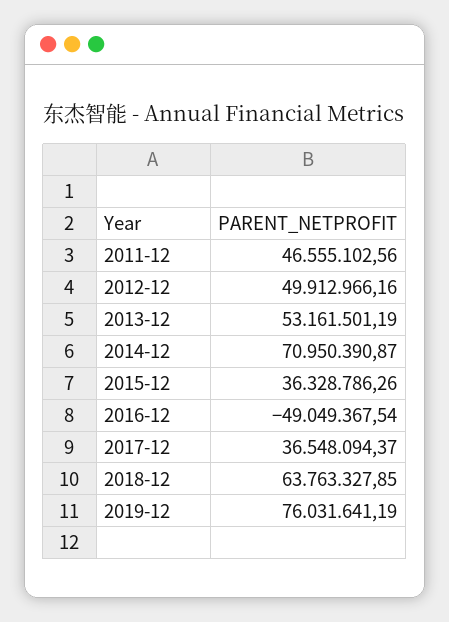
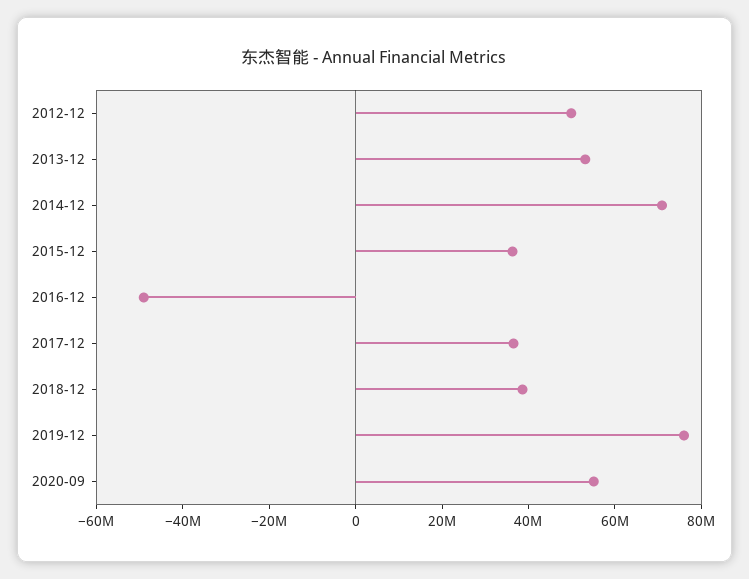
2011-12: 46555102.56 -> none
2018-12: 63763327.85 -> 40000000
2020-09: none -> 55000000

